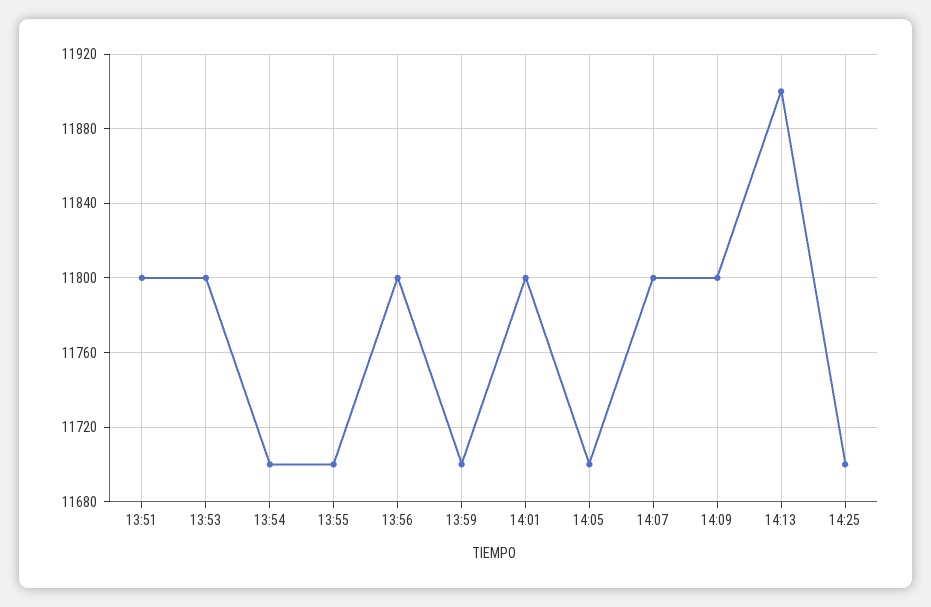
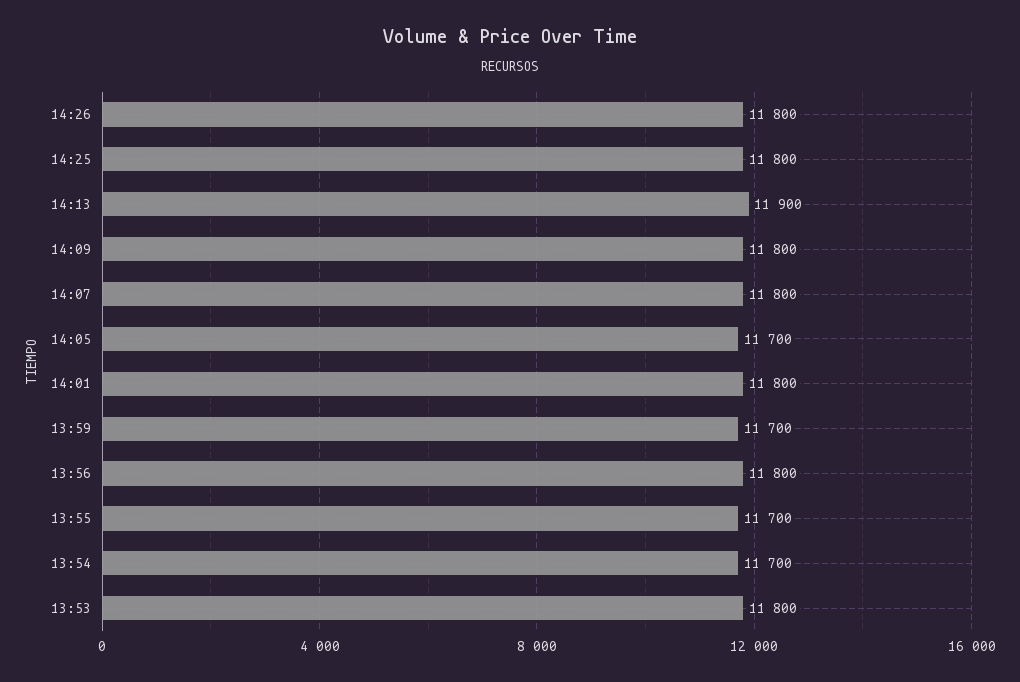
13:51: 11800 -> none
14:25: 11700 -> 11800
14:26: none -> 11800

